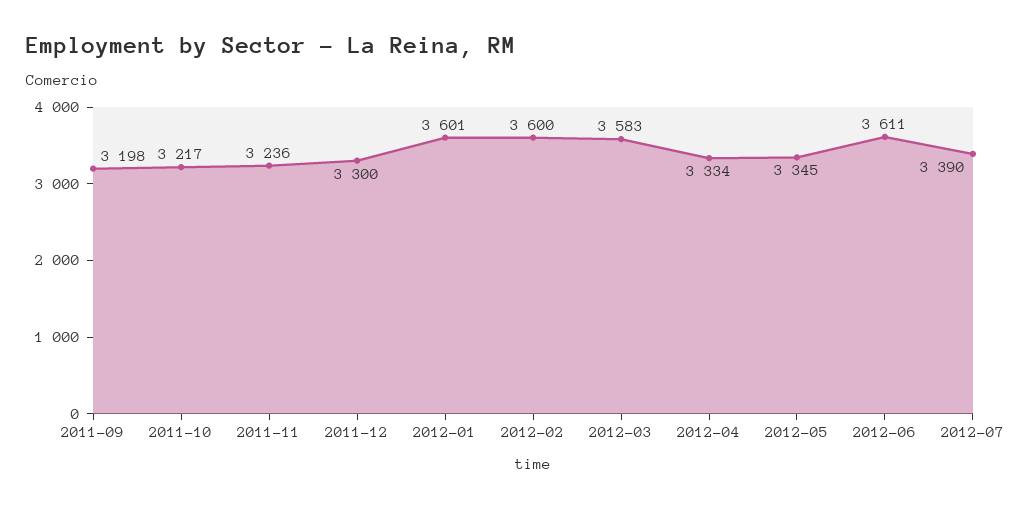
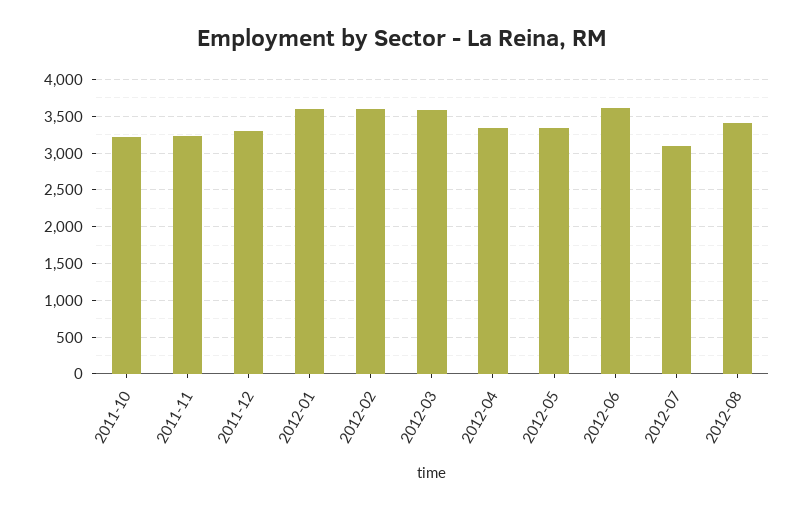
2011-09: 3198 -> none
2012-07: 3390 -> 3100
2012-08: none -> 3400

